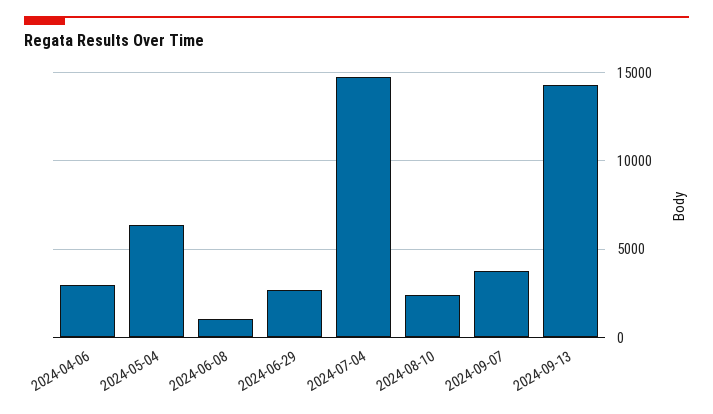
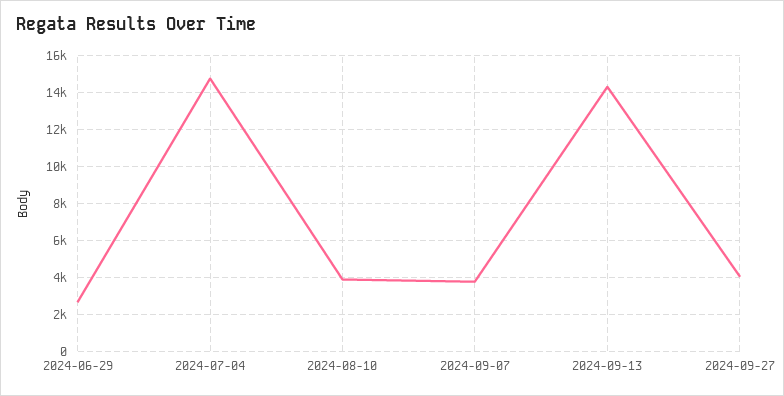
2024-04-06: 3000 -> none
2024-05-04: 6500 -> none
2024-06-08: 1000 -> none
2024-08-10: 2500 -> 4000
2024-09-27: none -> 4000

